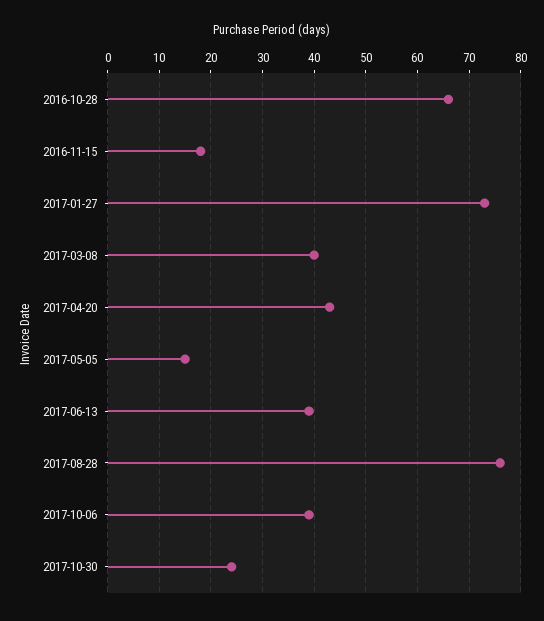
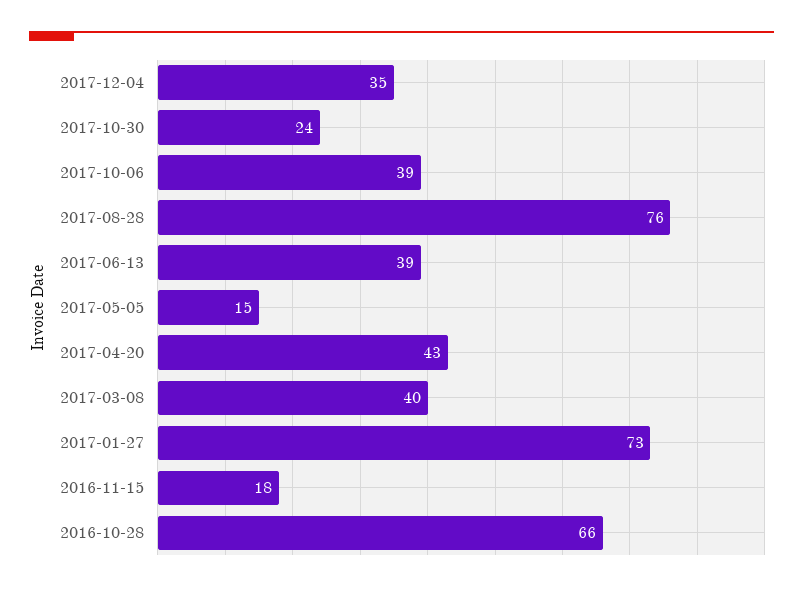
2017-12-04: none -> 35

